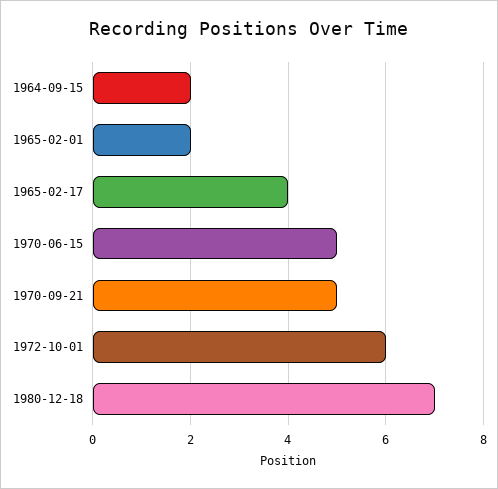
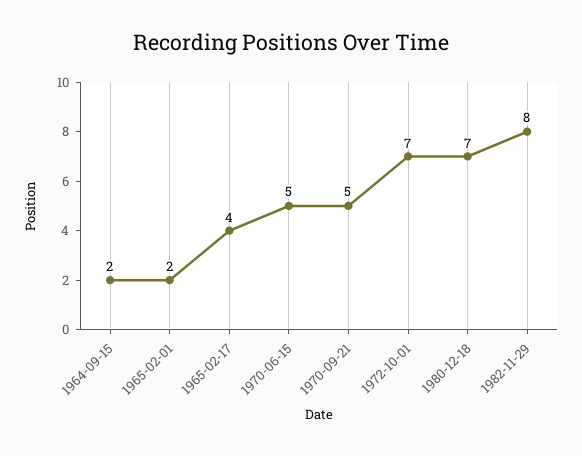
1972-10-01: 6 -> 7
1982-11-29: none -> 8

